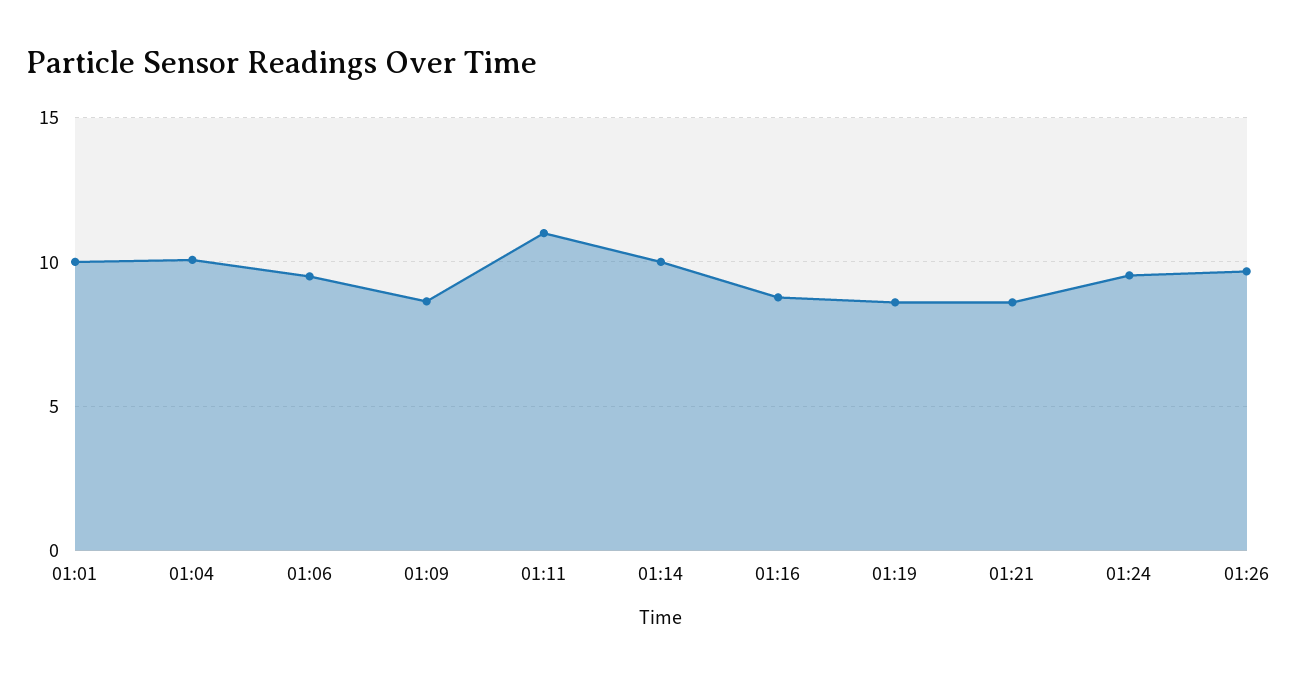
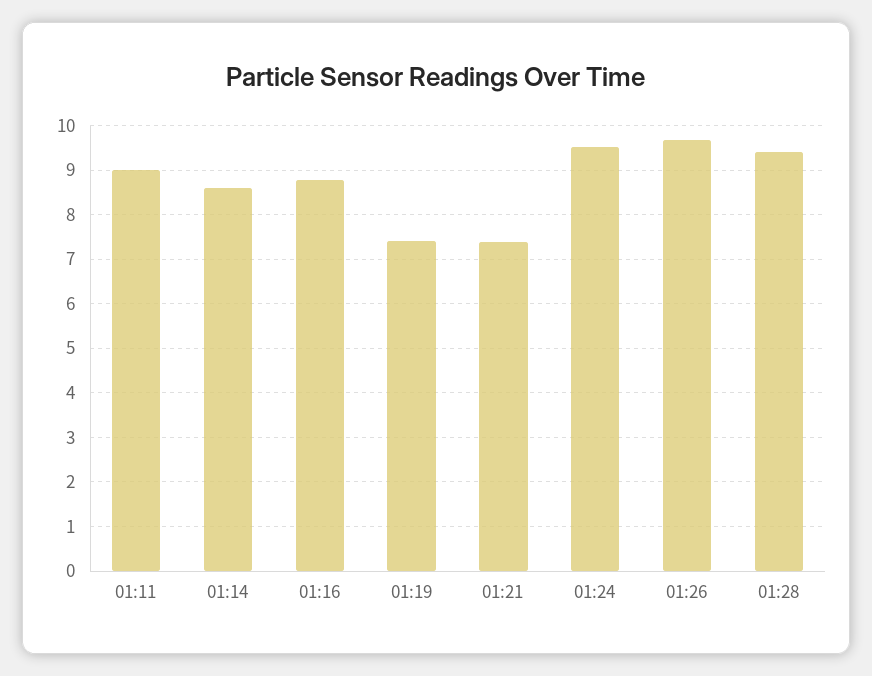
01:01: 10 -> none
01:04: 10 -> none
01:06: 9.5 -> none
01:09: 8.5 -> none
01:11: 11 -> 9
01:14: 10 -> 8.6
01:19: 8.5 -> 7.4
01:21: 8.5 -> 7.4
01:28: none -> 9.4

